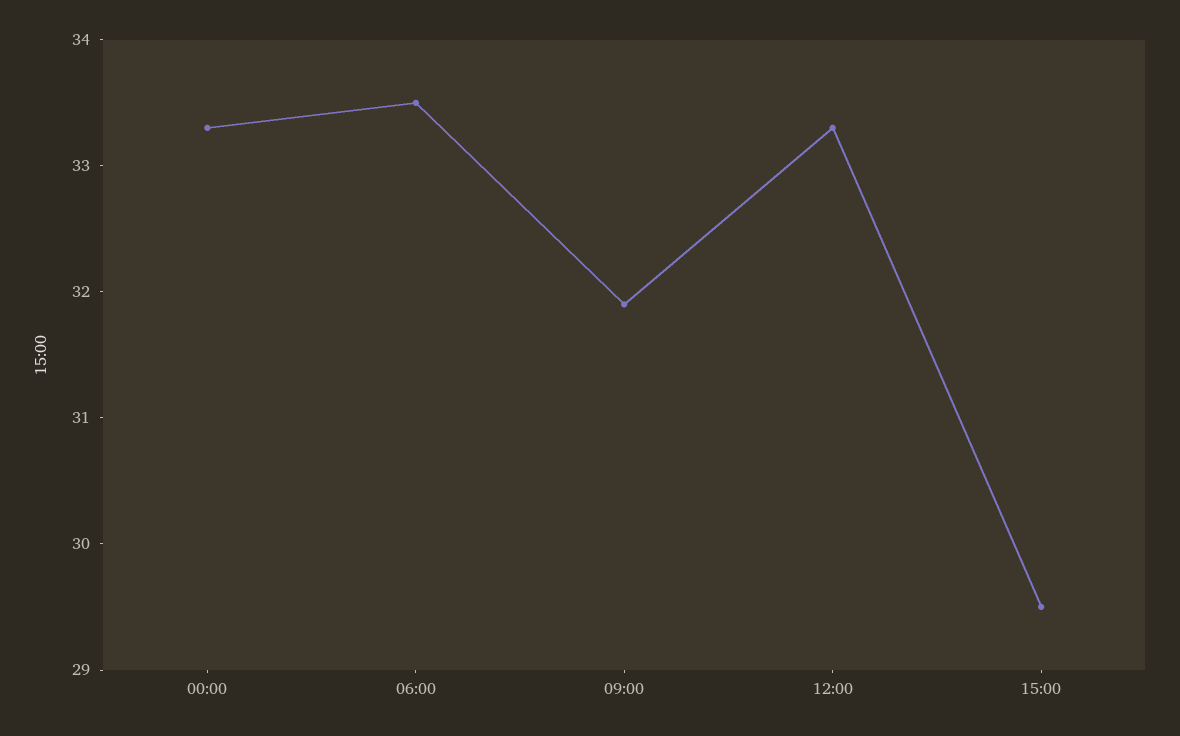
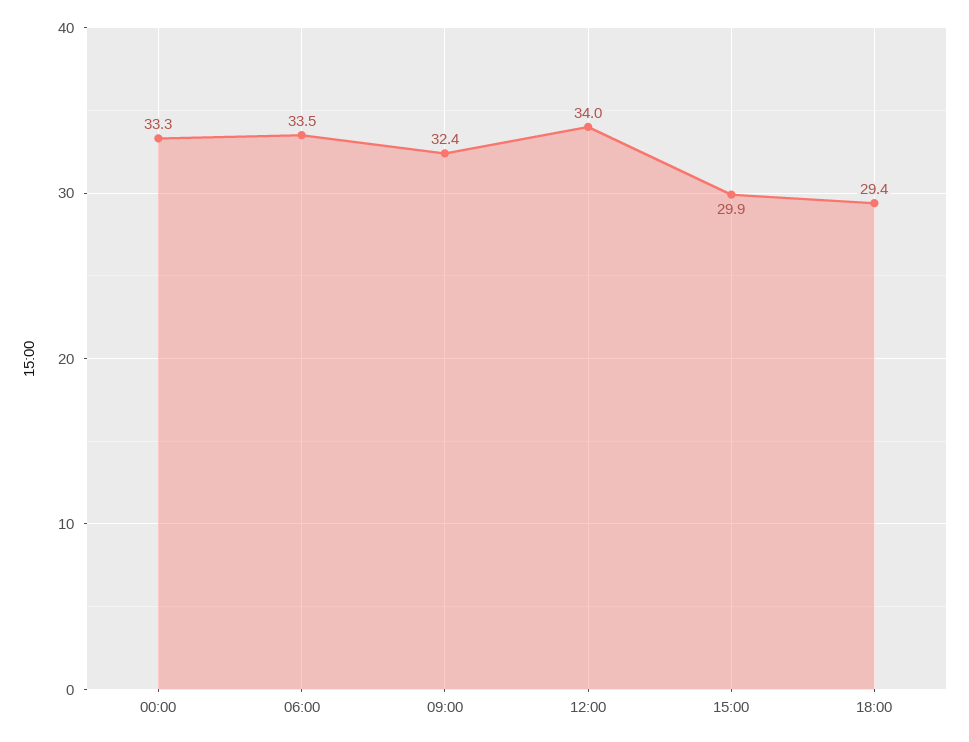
09:00: 31.9 -> 32.4
12:00: 33.3 -> 34
15:00: 29.5 -> 29.9
18:00: none -> 29.4

